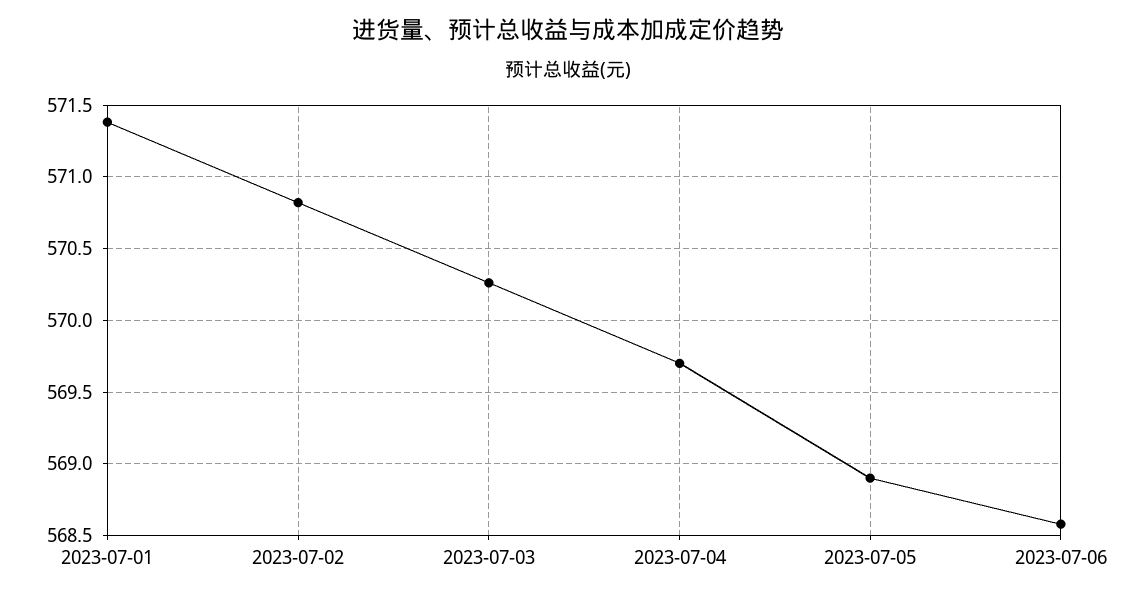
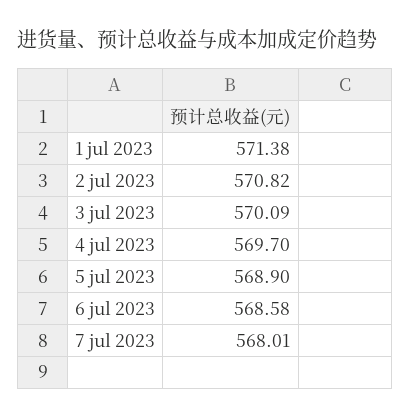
2023-07-03: 570.25 -> 570.09
7 jul 2023: none -> 568.01

